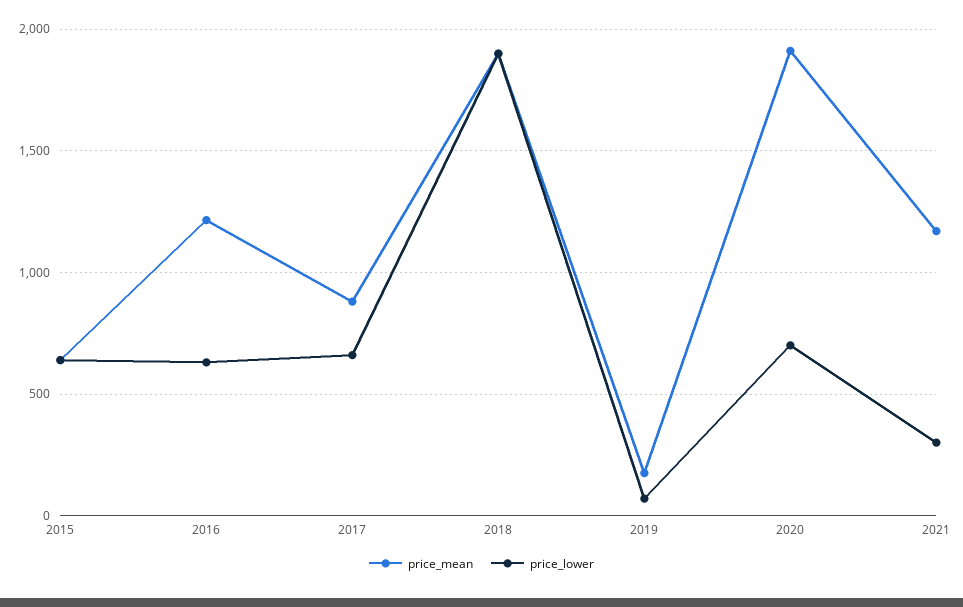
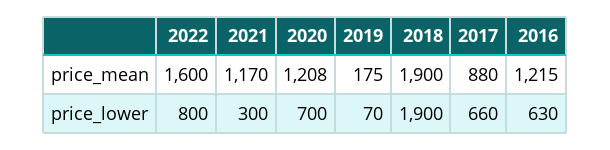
price_mean, 2015: 650 -> none
price_lower, 2015: 650 -> none
price_mean, 2020: 1900 -> 1208
price_mean, 2022: none -> 1600
price_lower, 2022: none -> 800

